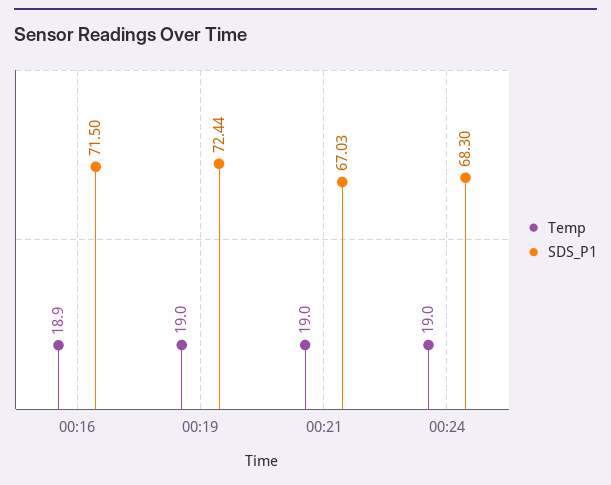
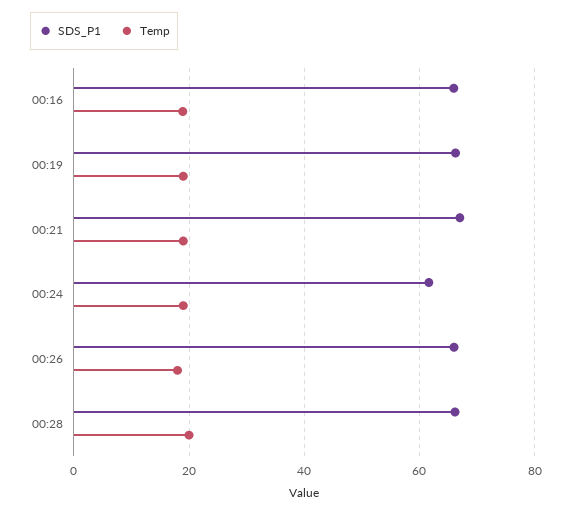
SDS_P1, 00:16: 71.5 -> 66
SDS_P1, 00:19: 72.44 -> 66
SDS_P1, 00:24: 68.3 -> 62
SDS_P1, 00:26: none -> 66
Temp, 00:26: none -> 18
SDS_P1, 00:28: none -> 66
Temp, 00:28: none -> 20

